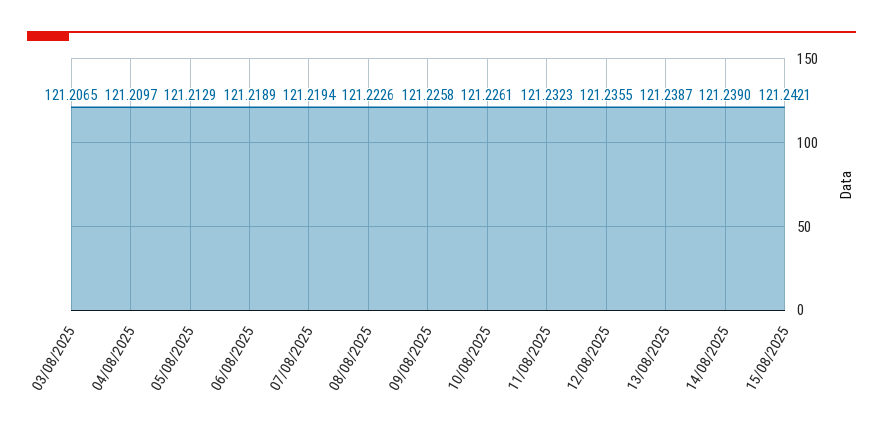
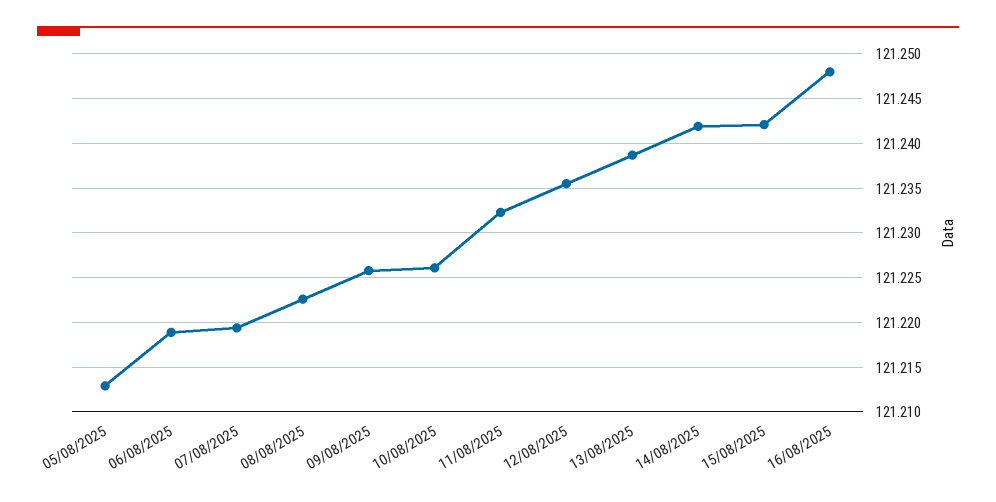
03/08/2025: 121.2065 -> none
04/08/2025: 121.2097 -> none
14/08/2025: 121.239 -> 121.242
16/08/2025: none -> 121.248

